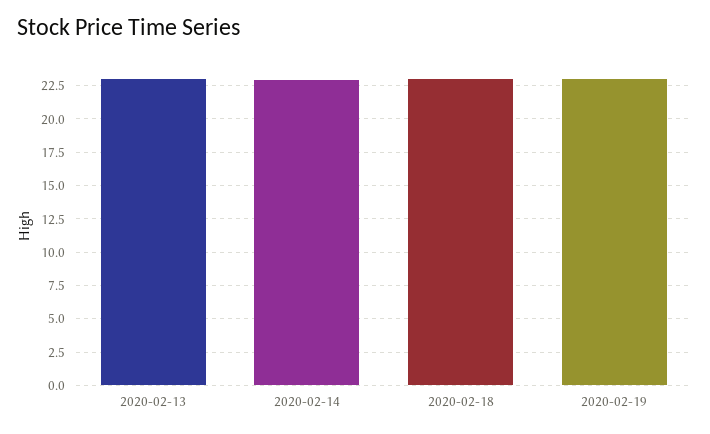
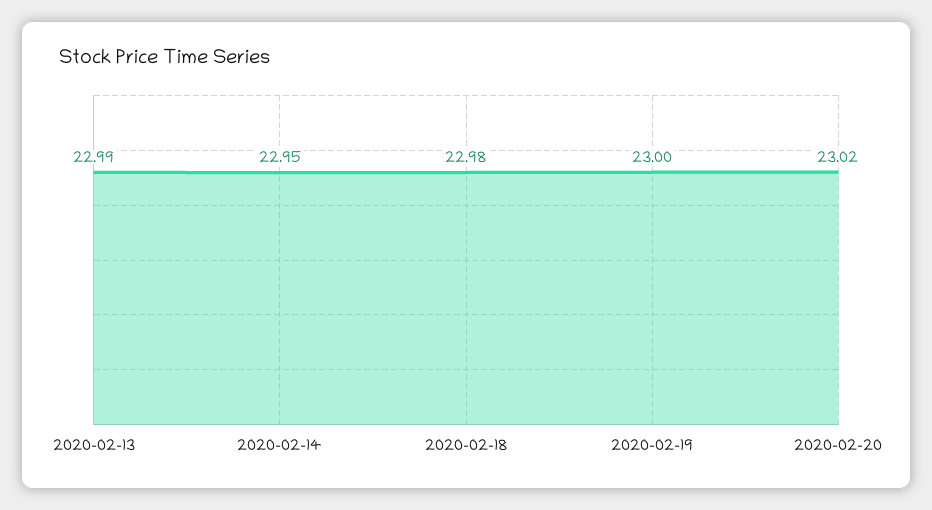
2020-02-20: none -> 23.02

